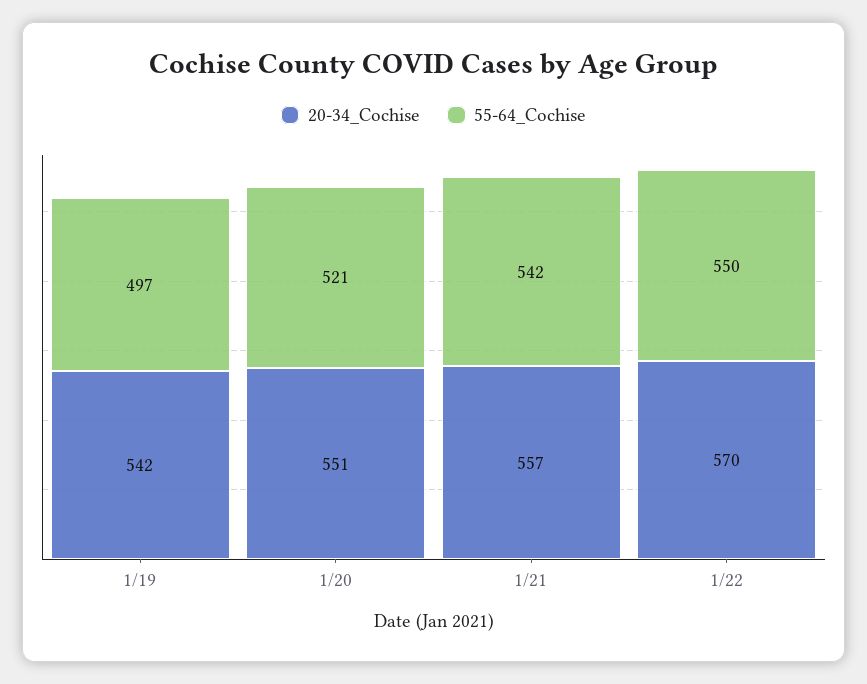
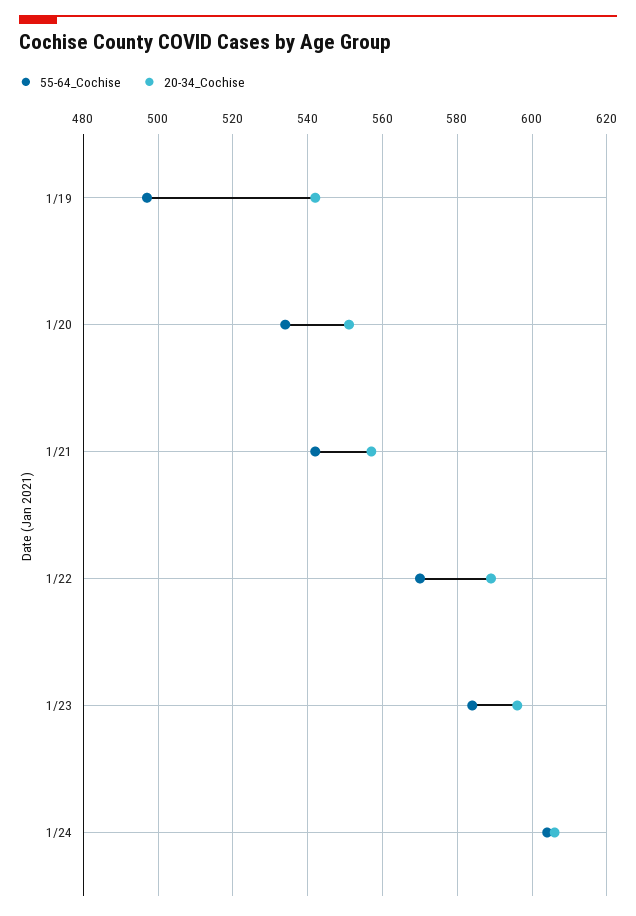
55-64_Cochise, 1/20: 521 -> 535
20-34_Cochise, 1/22: 570 -> 590
55-64_Cochise, 1/22: 550 -> 570
55-64_Cochise, 1/23: none -> 585
20-34_Cochise, 1/23: none -> 595
55-64_Cochise, 1/24: none -> 605
20-34_Cochise, 1/24: none -> 605

